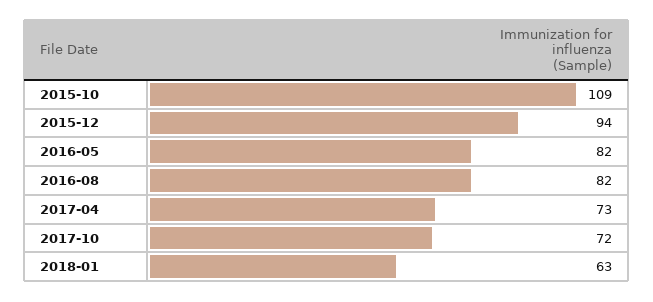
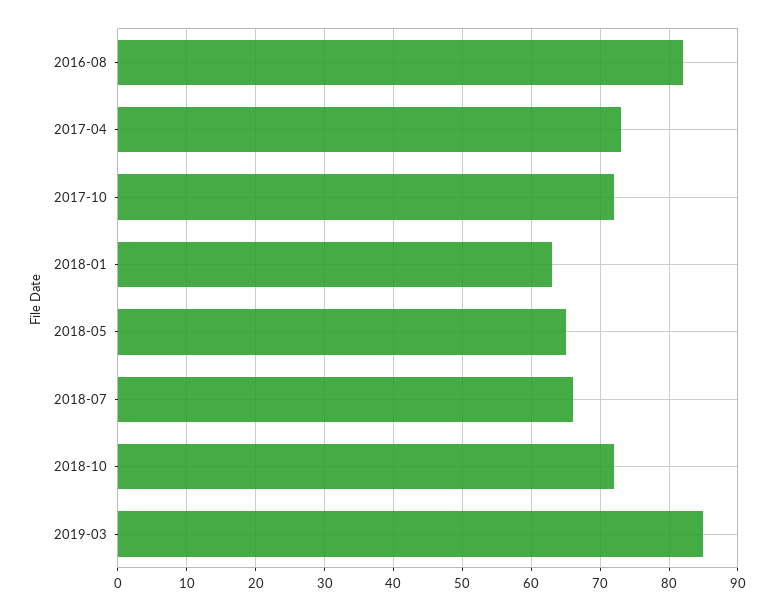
2015-10: 109 -> none
2015-12: 94 -> none
2016-05: 82 -> none
2018-05: none -> 65
2018-07: none -> 66
2018-10: none -> 72
2019-03: none -> 85

